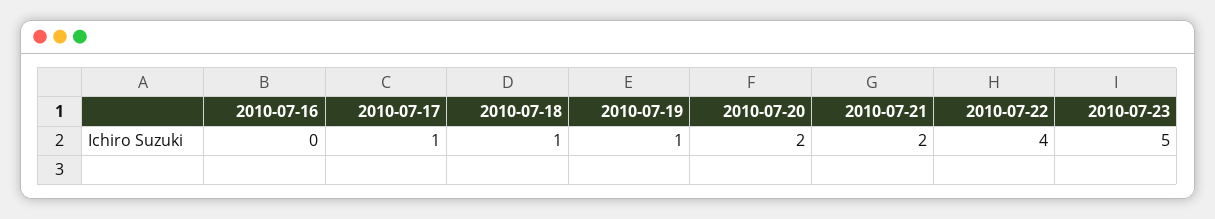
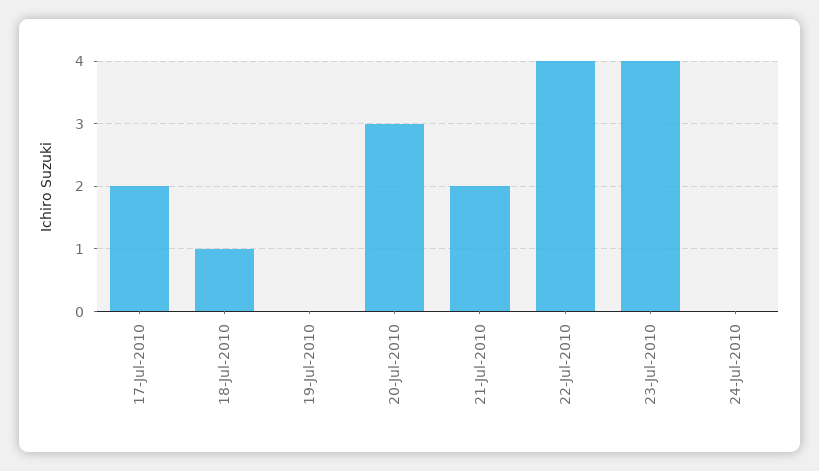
2010-07-16: 0 -> none
2010-07-17: 1 -> 2
2010-07-19: 1 -> 0
2010-07-20: 2 -> 3
2010-07-23: 5 -> 4
24-Jul-2010: none -> 0

